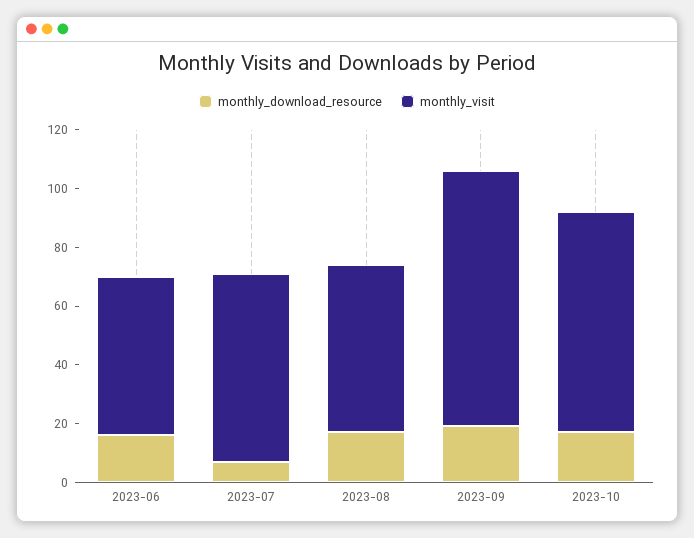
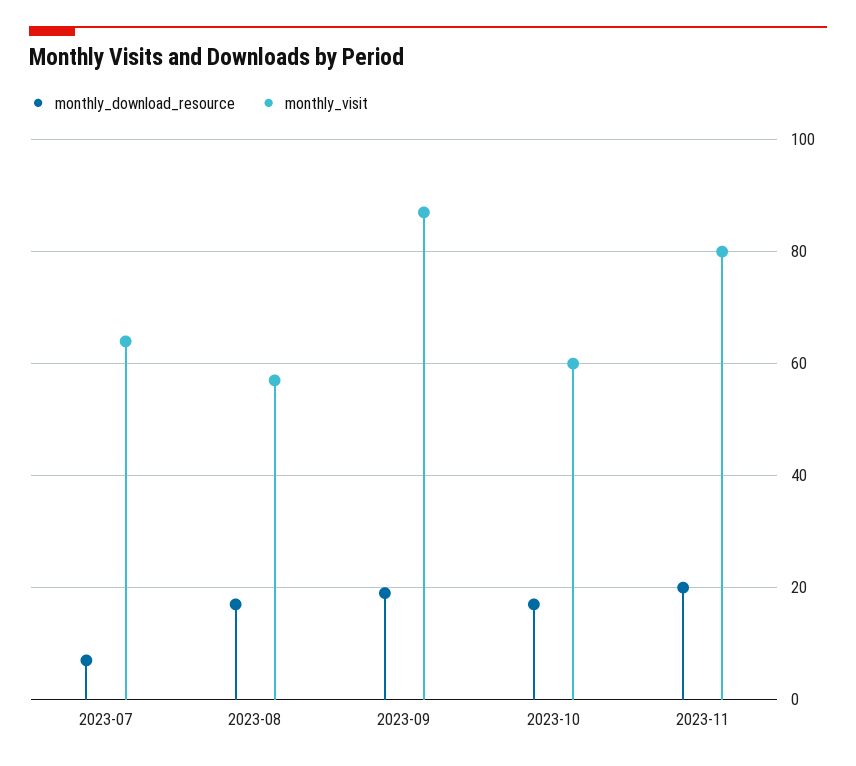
monthly_download_resource, 2023-06: 15 -> none
monthly_visit, 2023-06: 55 -> none
monthly_visit, 2023-10: 75 -> 60
monthly_download_resource, 2023-11: none -> 20
monthly_visit, 2023-11: none -> 80

